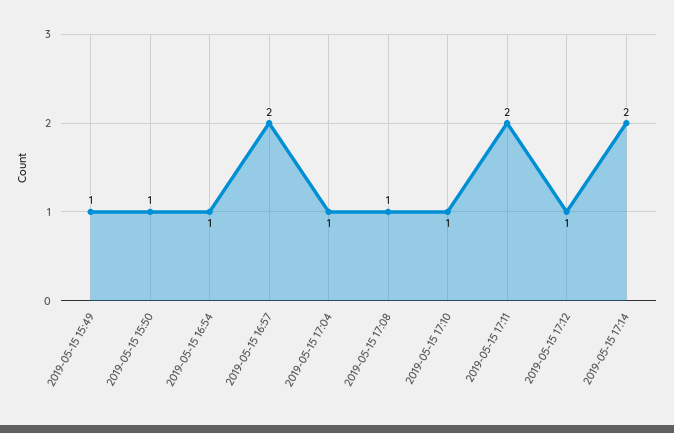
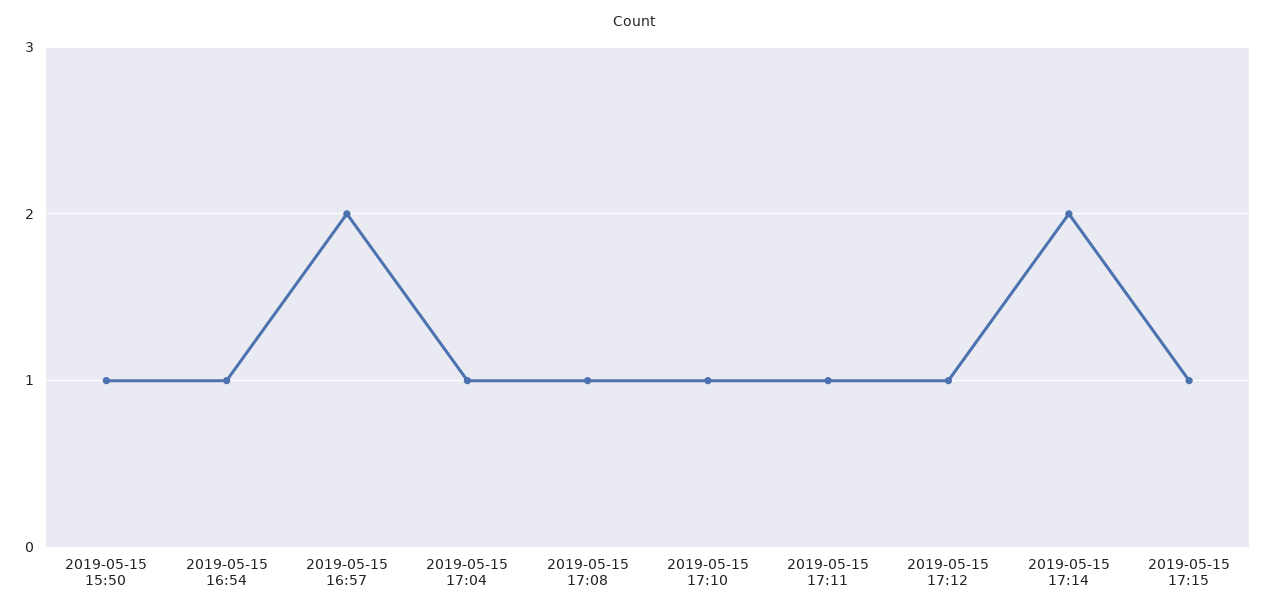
2019-05-15 15:49: 1 -> none
2019-05-15 17:11: 2 -> 1
2019-05-15 17:15: none -> 1

